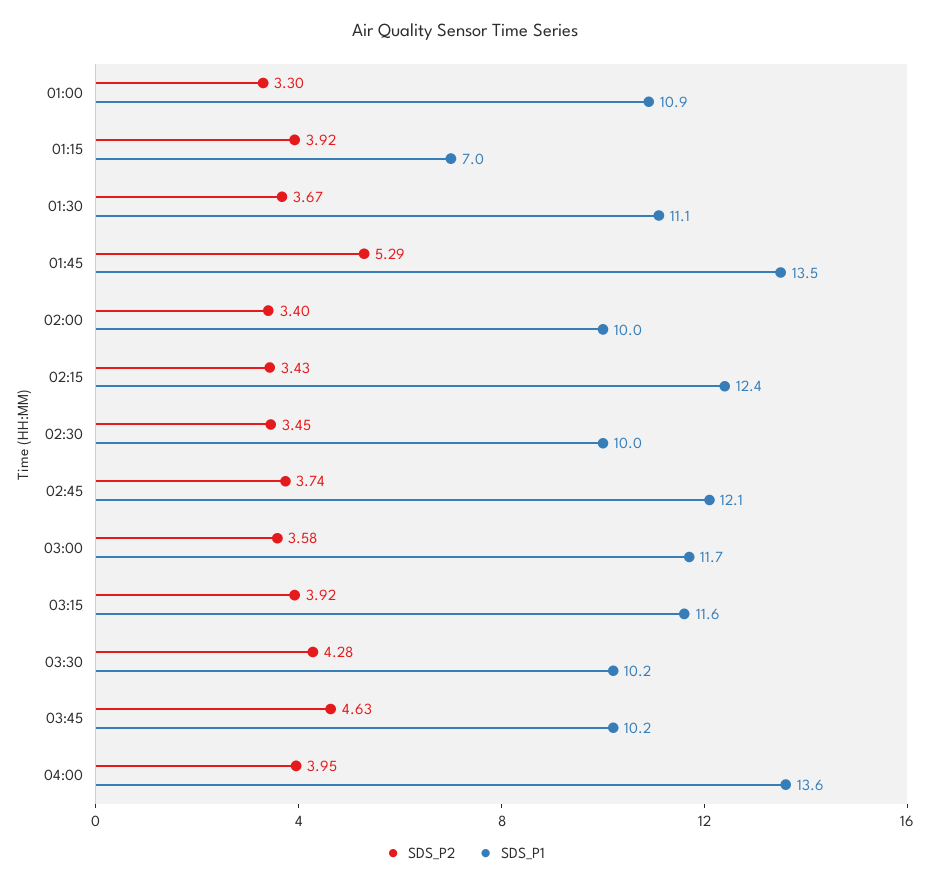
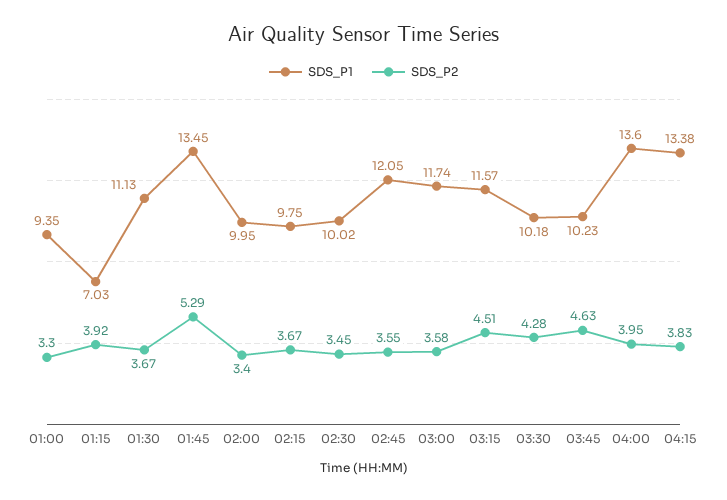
SDS_P1, 01:00: 10.9 -> 9.35
SDS_P2, 02:15: 3.43 -> 3.67
SDS_P1, 02:15: 12.4 -> 9.75
SDS_P2, 02:45: 3.74 -> 3.55
SDS_P2, 03:15: 3.92 -> 4.51
SDS_P1, 04:15: none -> 13.38
SDS_P2, 04:15: none -> 3.83

